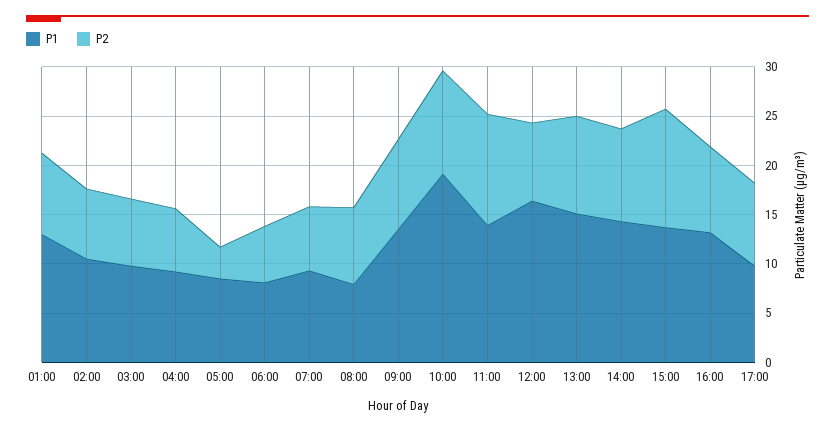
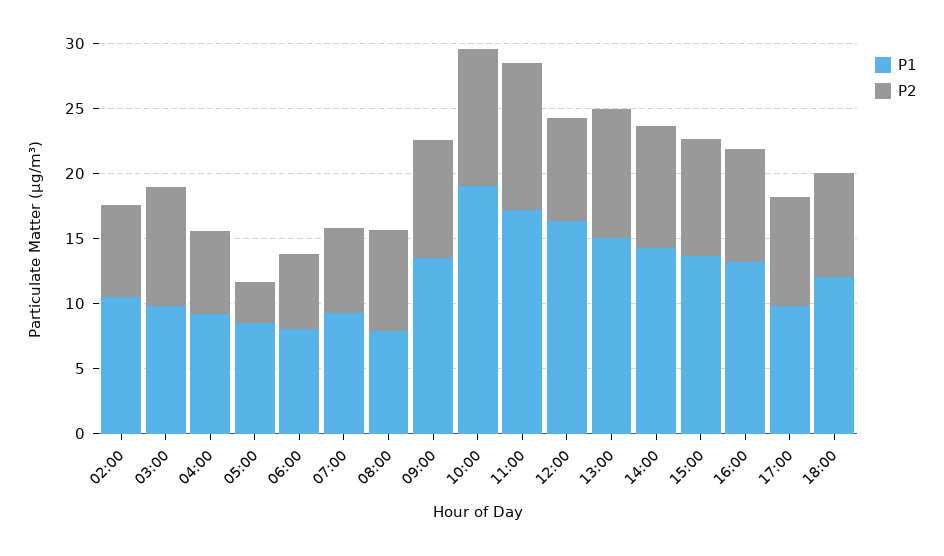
P1, 01:00: 13 -> none
P2, 01:00: 8 -> none
P2, 03:00: 7 -> 9
P1, 11:00: 14 -> 17
P2, 15:00: 12 -> 9
P1, 18:00: none -> 12
P2, 18:00: none -> 8

